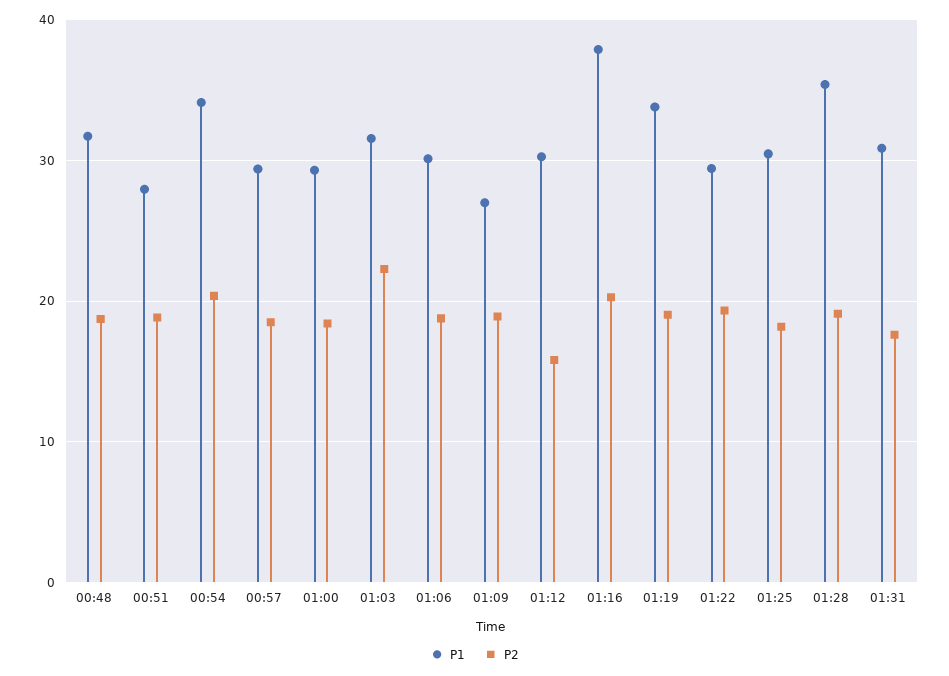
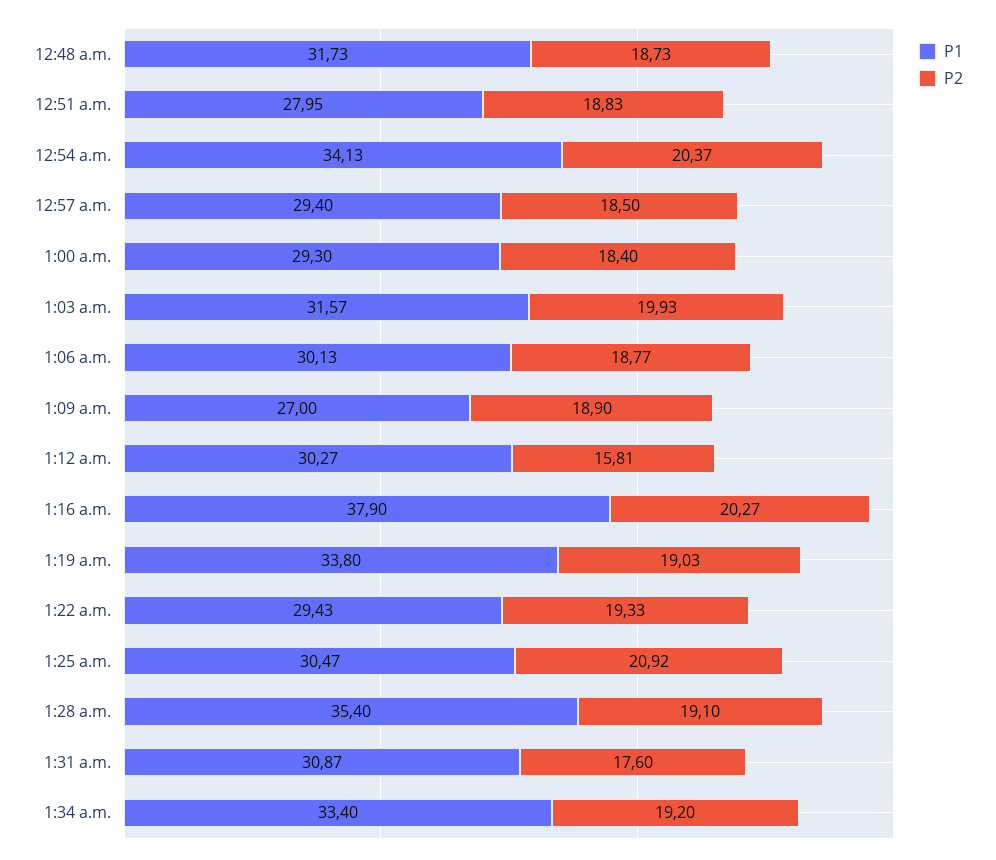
P2, 01:03: 22 -> 19.93
P2, 01:25: 18 -> 20.92
P1, 1:34 a.m.: none -> 33.4
P2, 1:34 a.m.: none -> 19.2

